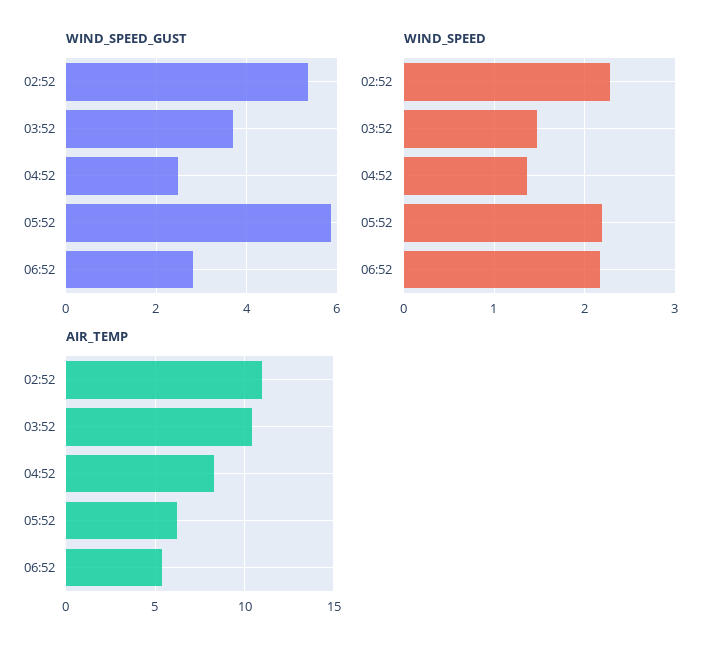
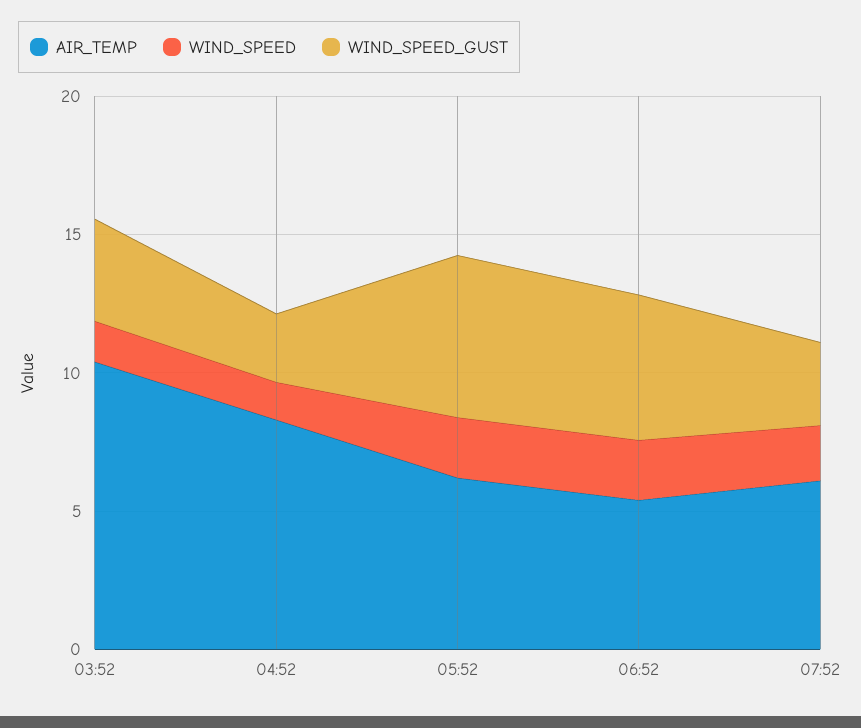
WIND_SPEED_GUST, 02:52: 5.4 -> none
WIND_SPEED_GUST, 06:52: 2.8 -> 5
WIND_SPEED, 02:52: 2.3 -> none
AIR_TEMP, 02:52: 11 -> none
AIR_TEMP, 07:52: none -> 6
WIND_SPEED, 07:52: none -> 2
WIND_SPEED_GUST, 07:52: none -> 3

